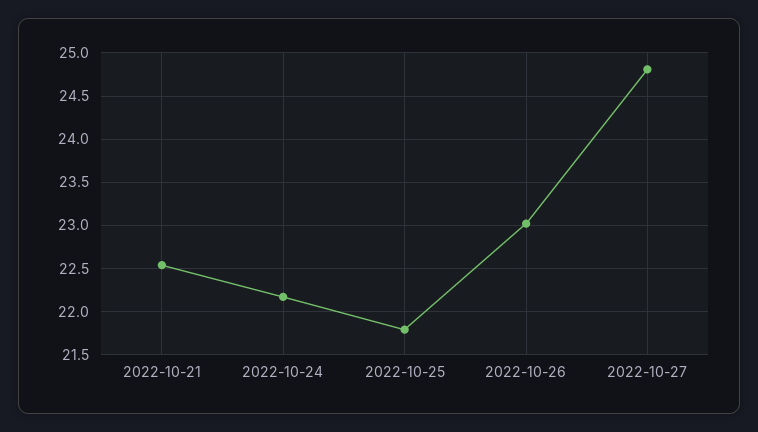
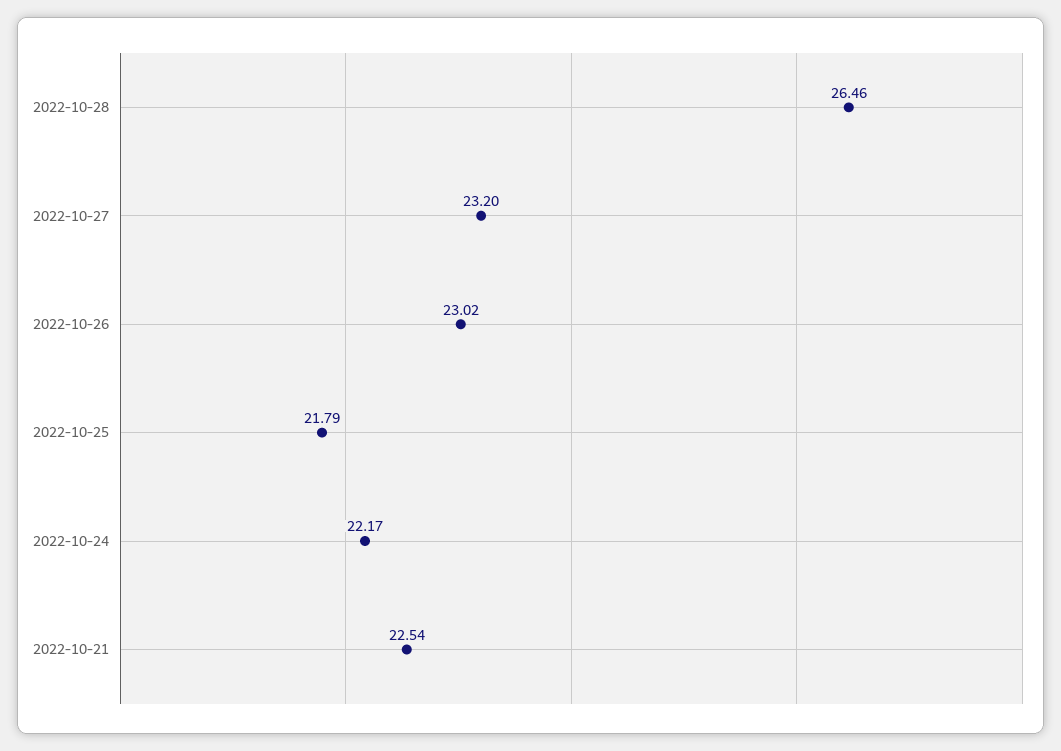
2022-10-27: 24.8 -> 23.2
2022-10-28: none -> 26.46

